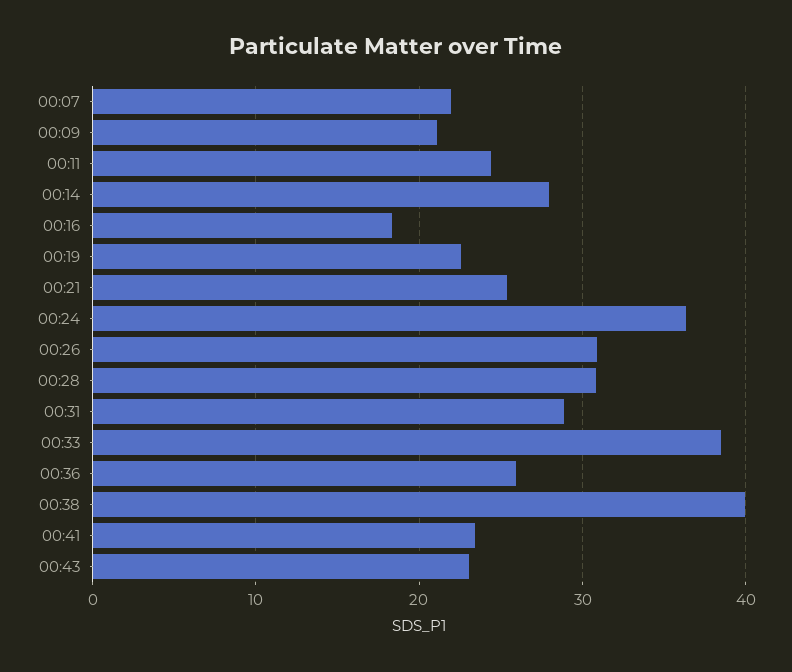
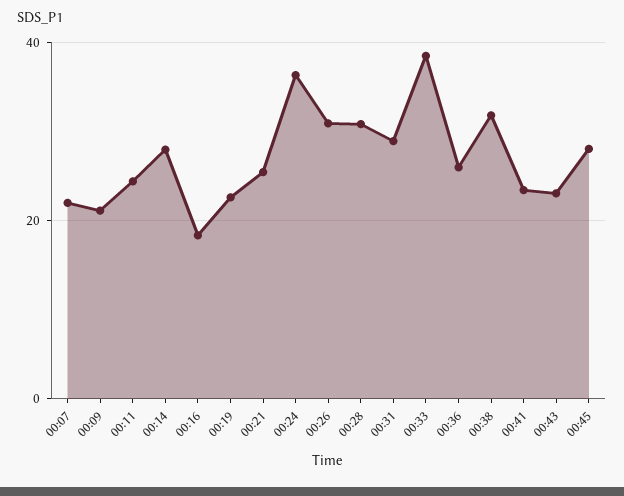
00:38: 40 -> 32
00:45: none -> 28

